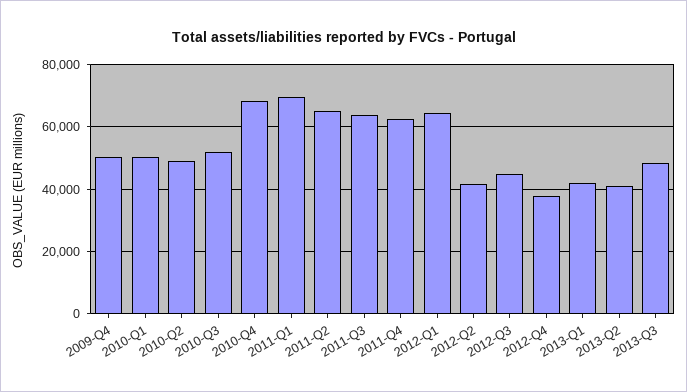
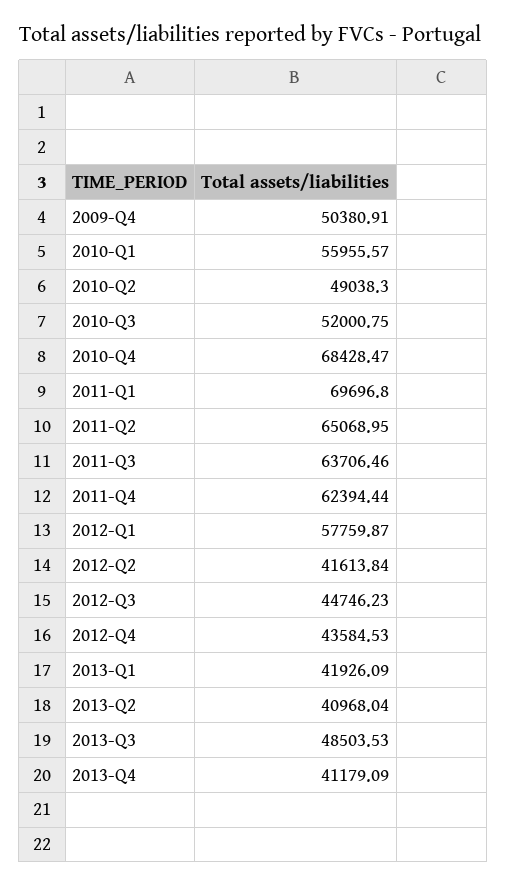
2010-Q1: 50000 -> 55955.57
2012-Q1: 64000 -> 57759.87
2012-Q4: 38000 -> 43584.53
2013-Q4: none -> 41179.09

